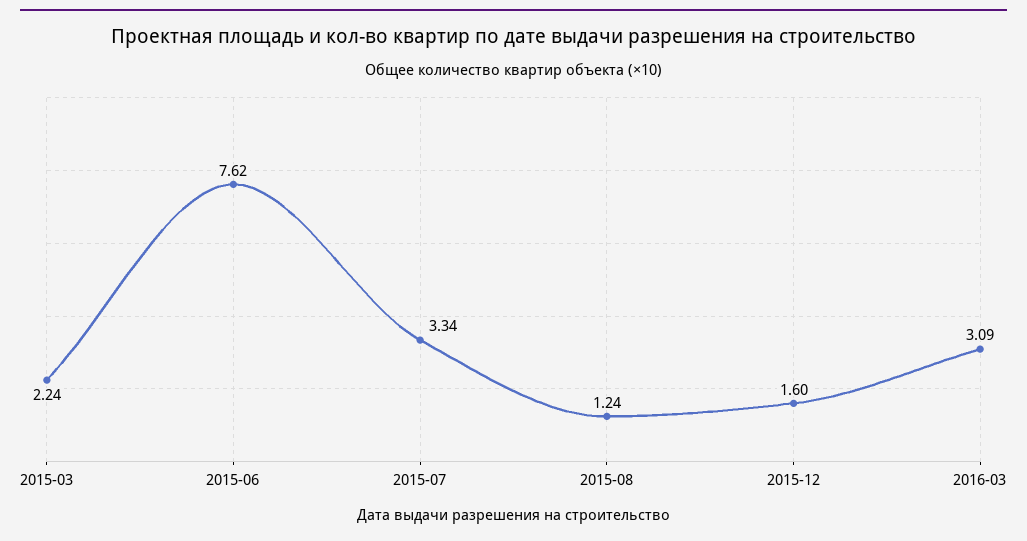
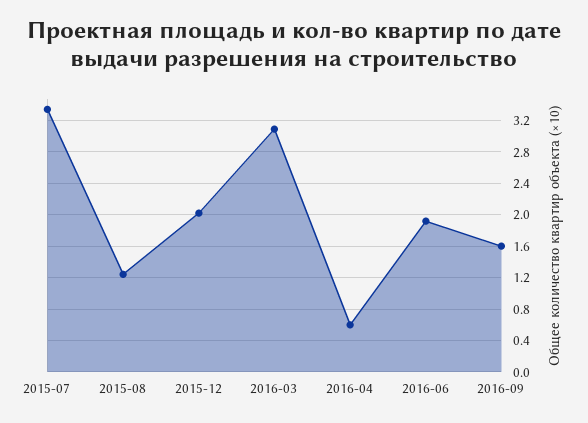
2015-03: 2.24 -> none
2015-06: 7.62 -> none
2015-12: 1.6 -> 2
2016-04: none -> 0.6
2016-06: none -> 1.9
2016-09: none -> 1.6

